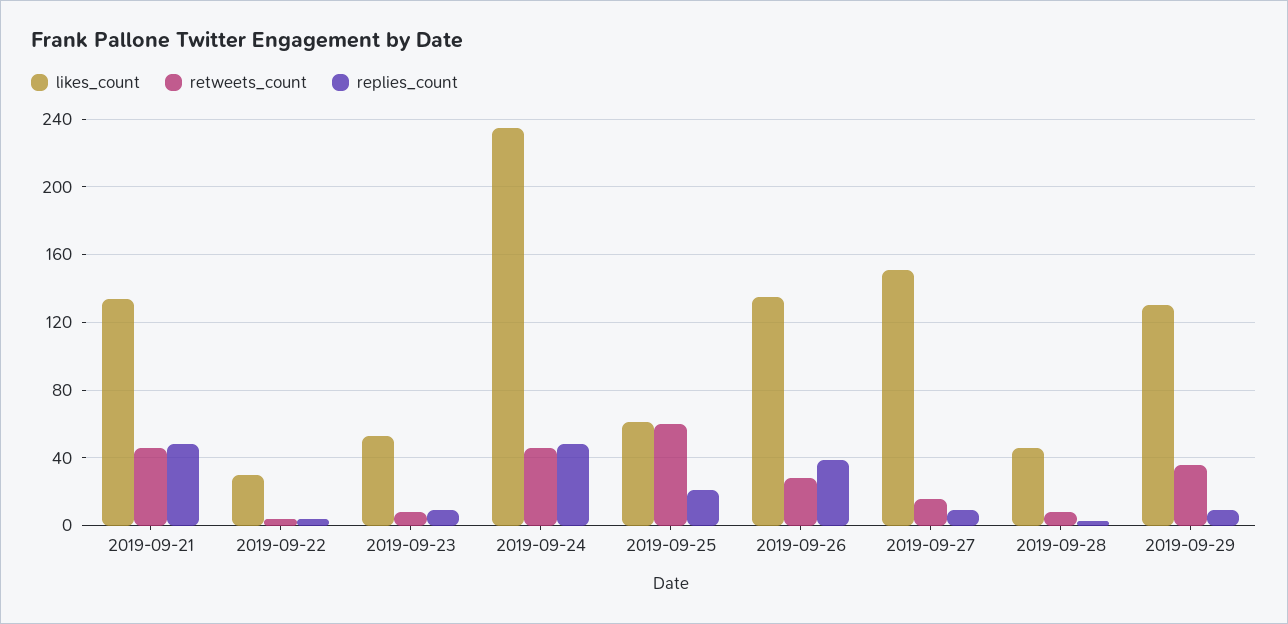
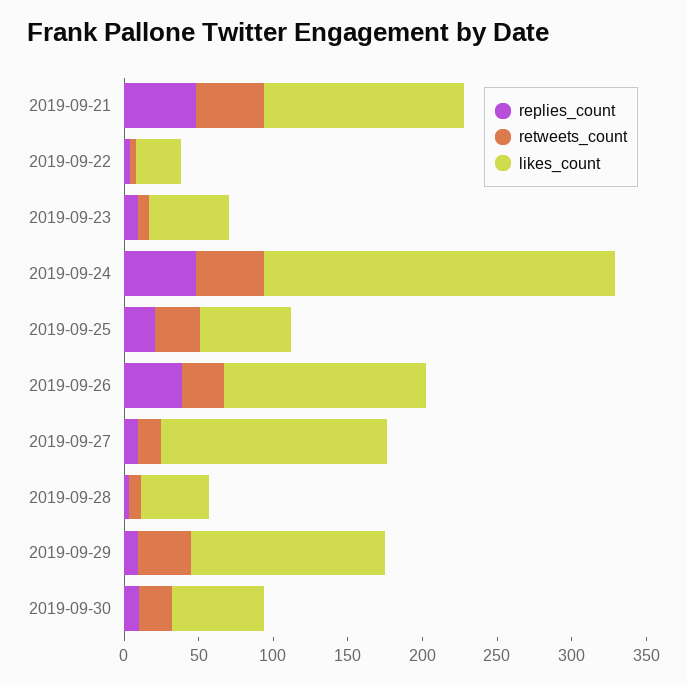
retweets_count, 2019-09-25: 60 -> 30
replies_count, 2019-09-30: none -> 10
retweets_count, 2019-09-30: none -> 20
likes_count, 2019-09-30: none -> 60

